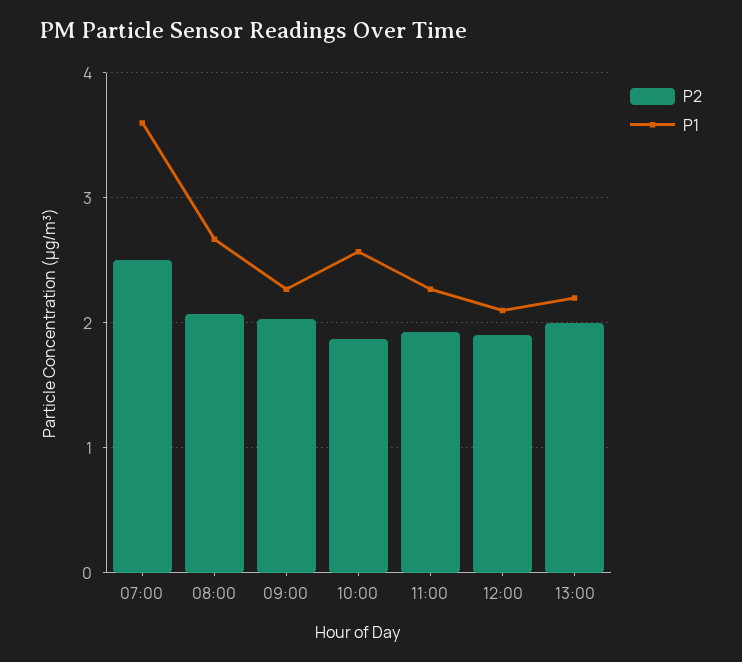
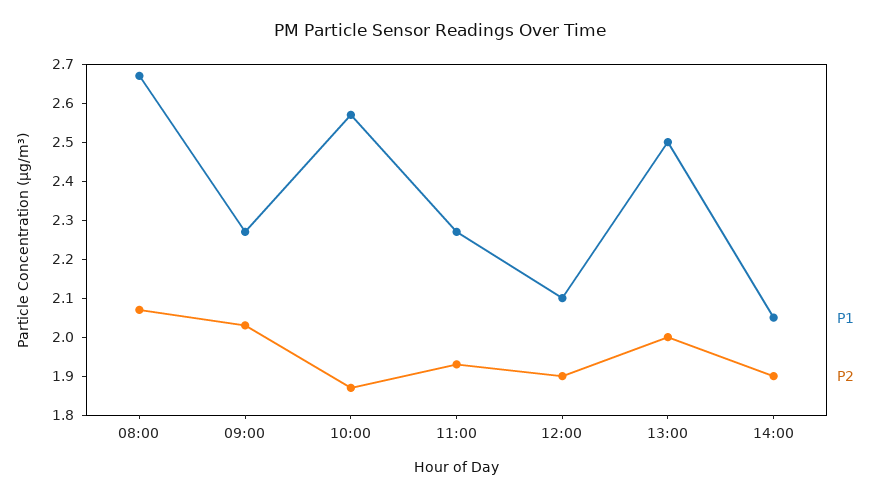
P2, 07:00: 2.5 -> none
P1, 07:00: 3.6 -> none
P1, 13:00: 2.2 -> 2.5
P1, 14:00: none -> 2.05
P2, 14:00: none -> 1.9

